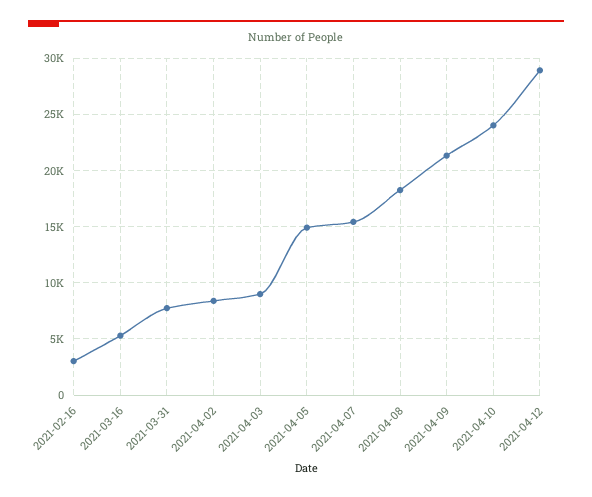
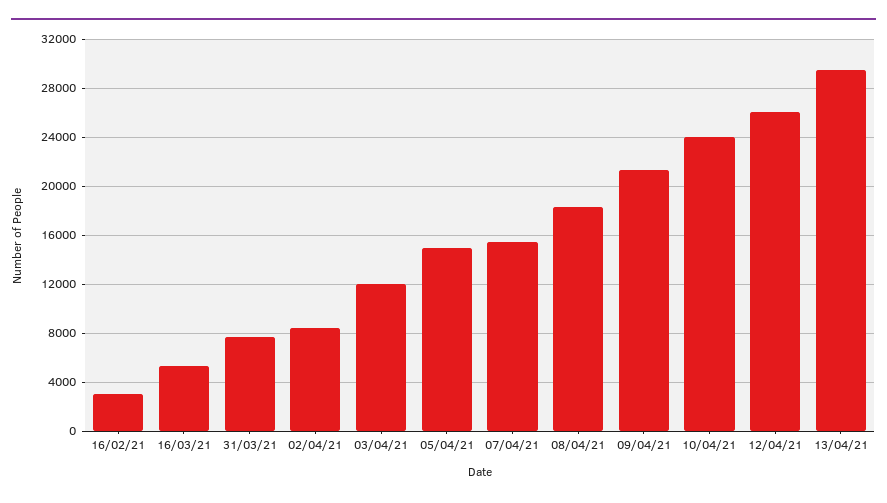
2021-04-03: 9000 -> 12000
2021-04-12: 29000 -> 26000
13/04/21: none -> 29500

